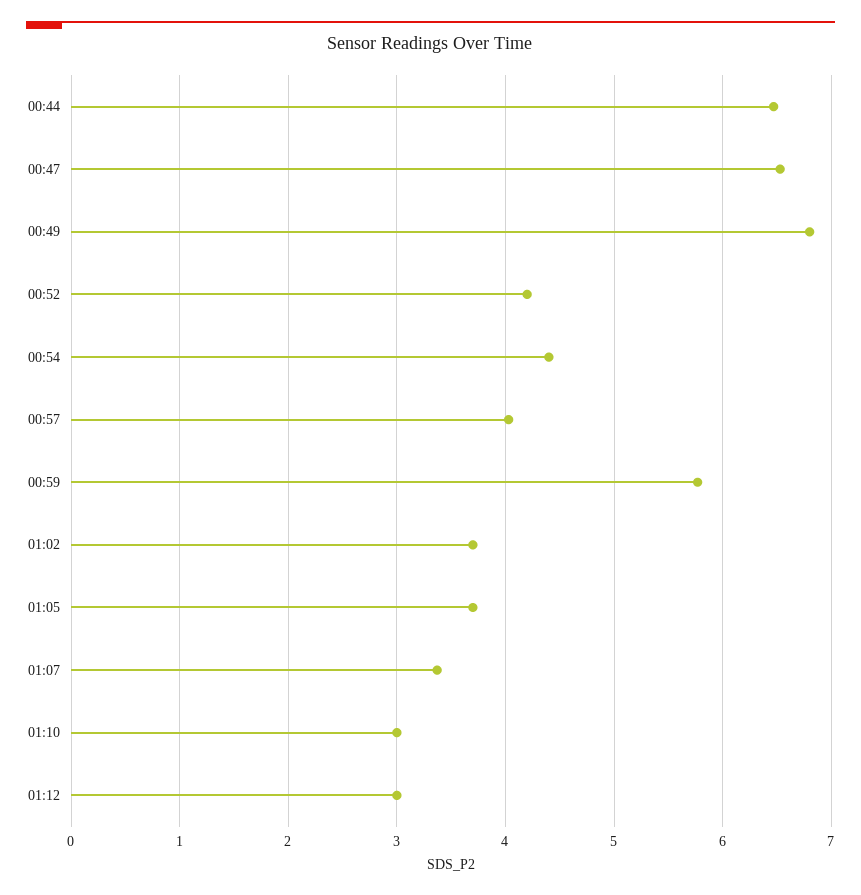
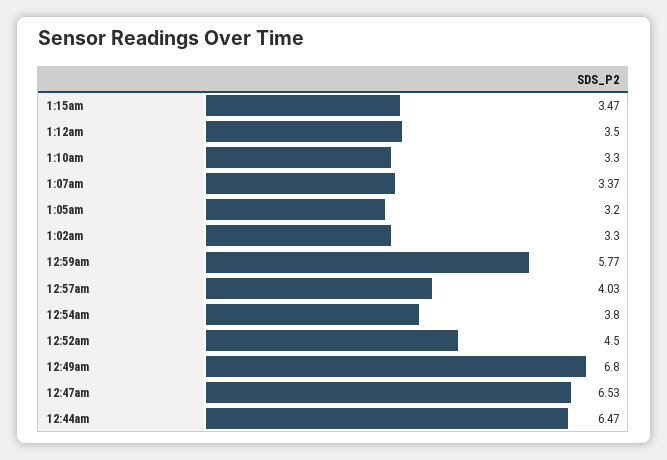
00:52: 4.2 -> 4.5
00:54: 4.4 -> 3.8
01:02: 3.7 -> 3.3
01:05: 3.7 -> 3.2
01:10: 3 -> 3.3
01:12: 3 -> 3.5
1:15am: none -> 3.47

